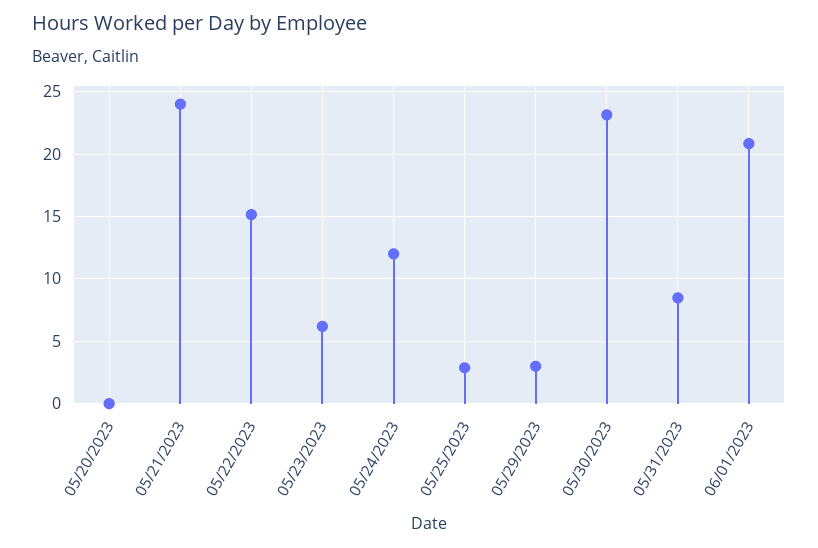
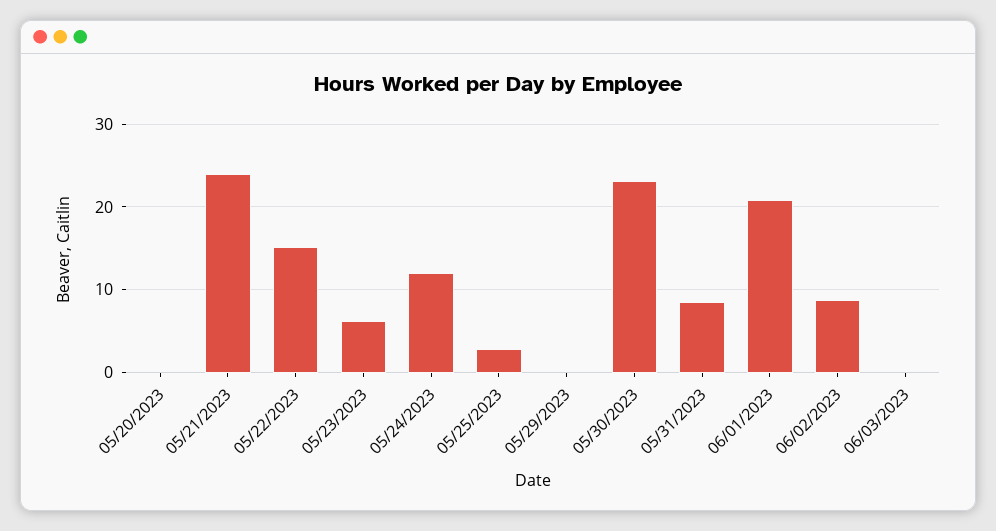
05/29/2023: 3 -> 0
06/02/2023: none -> 9
06/03/2023: none -> 0

